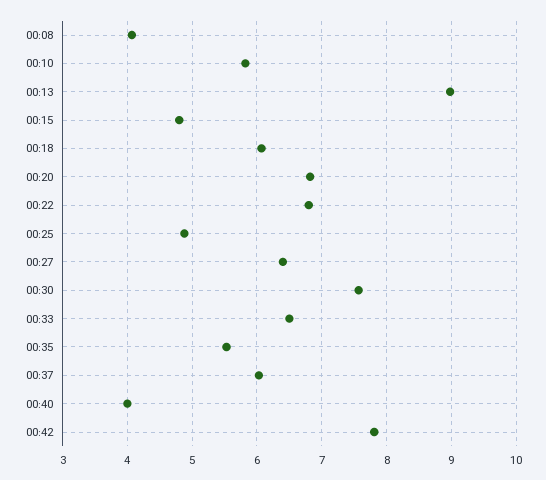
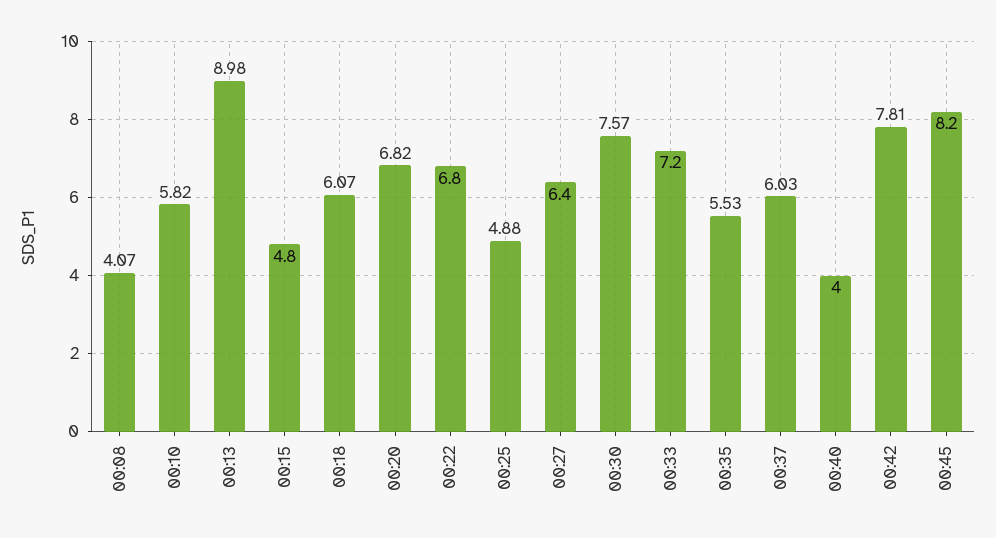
00:33: 6.5 -> 7.2
00:45: none -> 8.2

